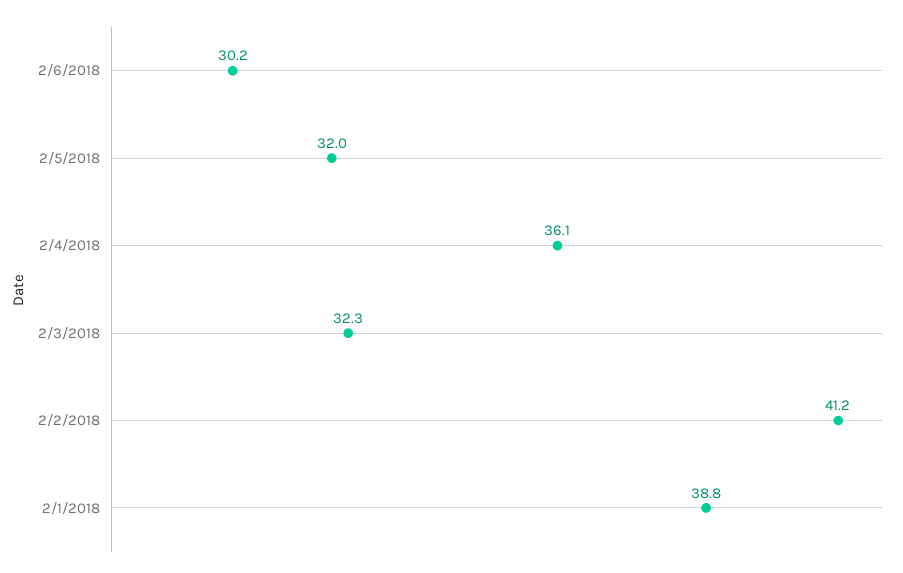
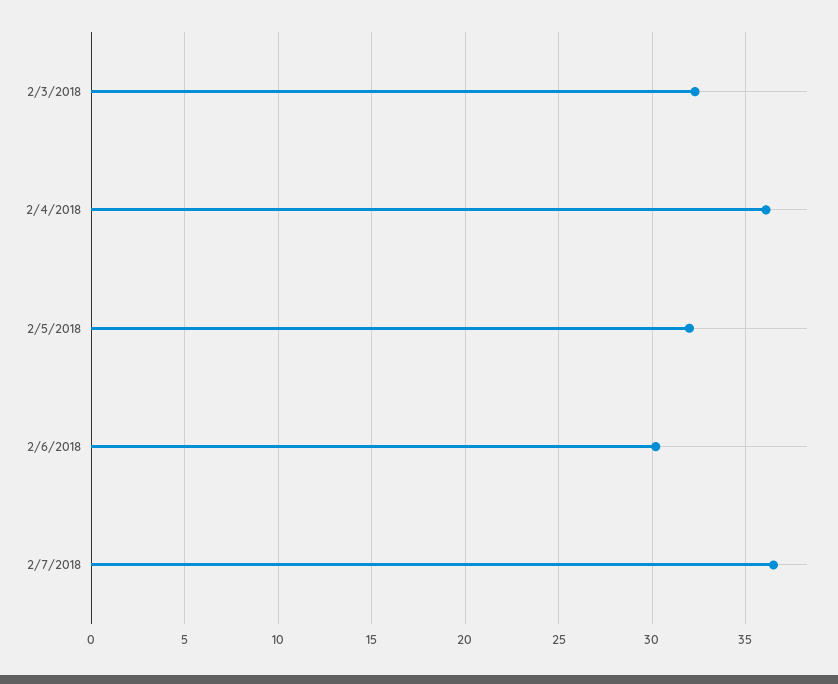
2/2/2018: 41.2 -> none
2/1/2018: 38.8 -> none
2/7/2018: none -> 36.5

